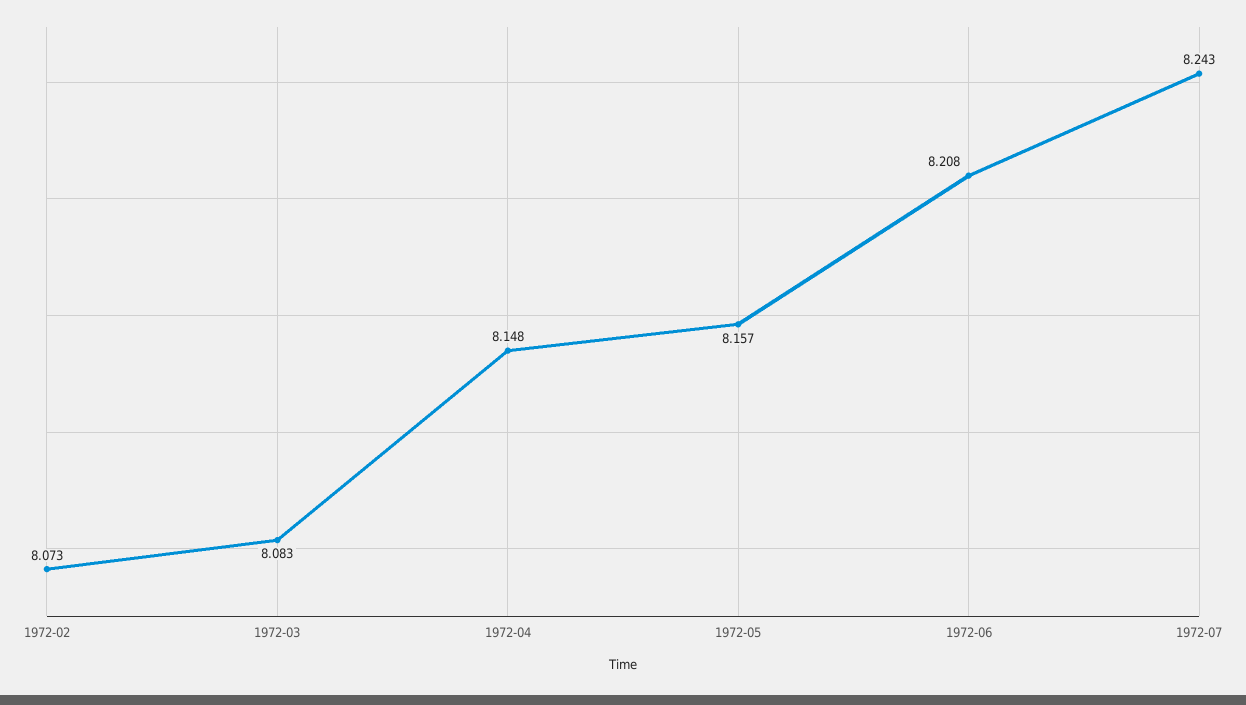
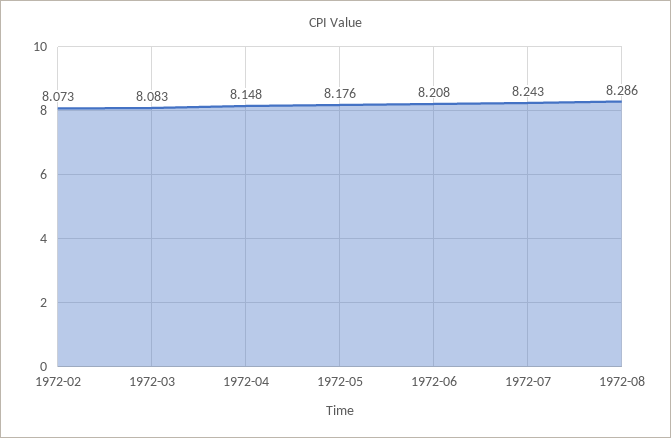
1972-05: 8.157 -> 8.176
1972-08: none -> 8.286

